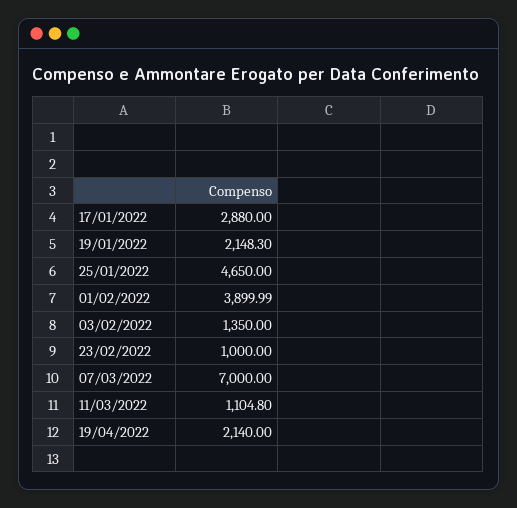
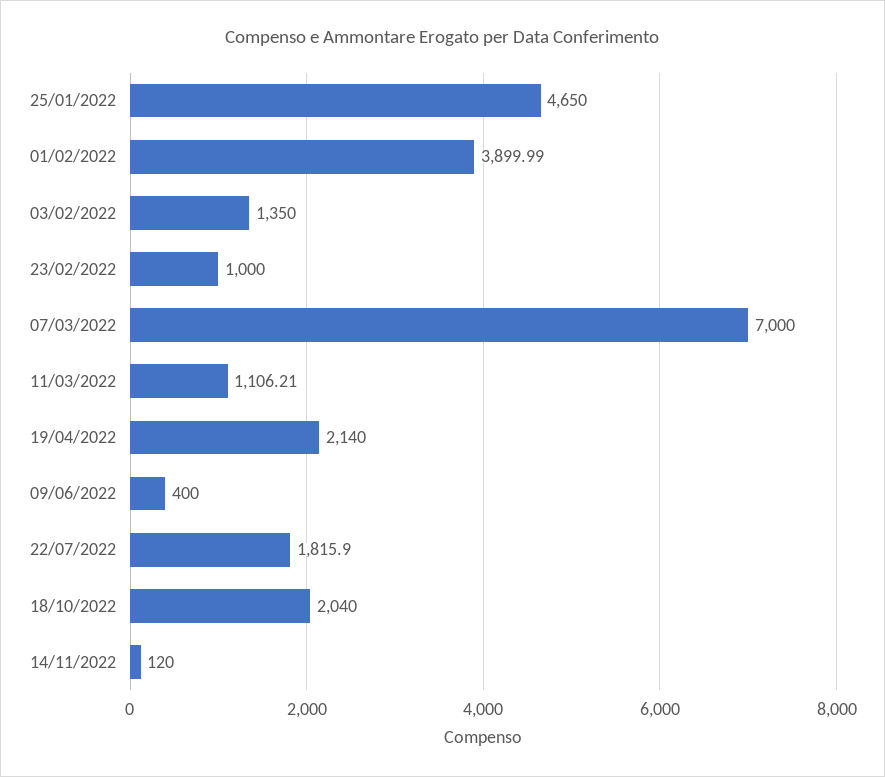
17/01/2022: 2880 -> none
19/01/2022: 2148.3 -> none
11/03/2022: 1104.8 -> 1106.21
09/06/2022: none -> 400
22/07/2022: none -> 1815.9
18/10/2022: none -> 2040
14/11/2022: none -> 120

